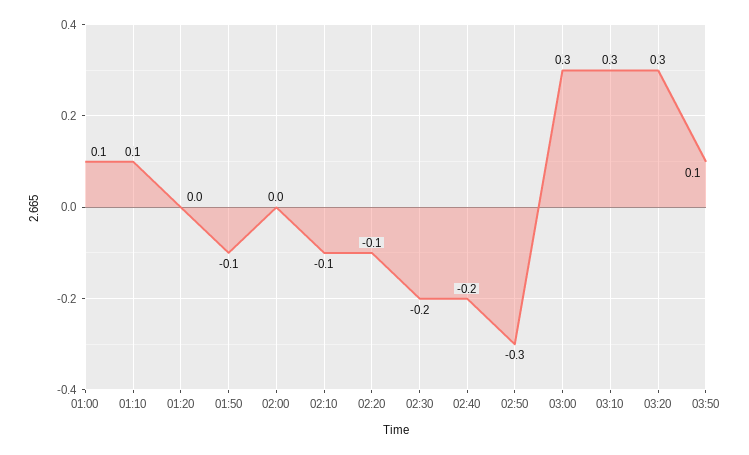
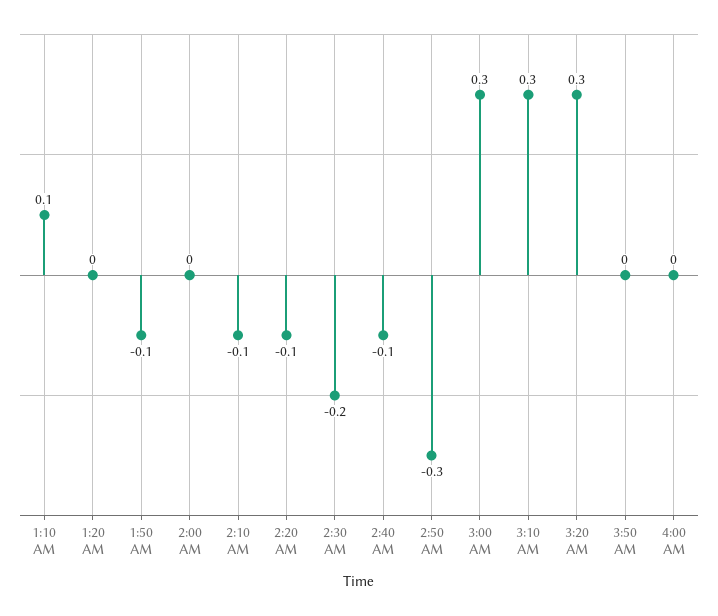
01:00: 0.1 -> none
02:40: -0.2 -> -0.1
03:50: 0.1 -> 0
4:00 AM: none -> 0

